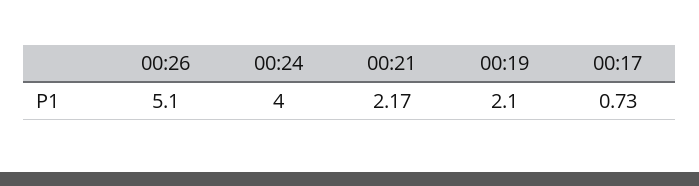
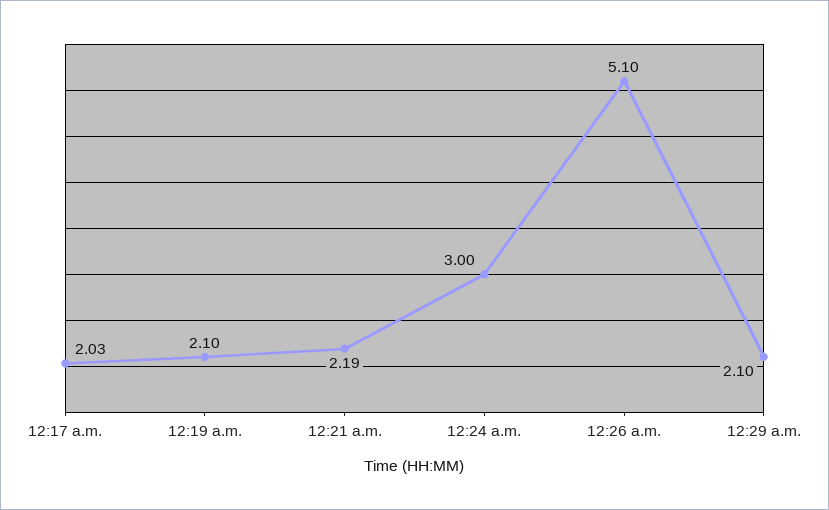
00:24: 4 -> 3
00:21: 2.17 -> 2.19
00:17: 0.73 -> 2.03
12:29 a.m.: none -> 2.1

